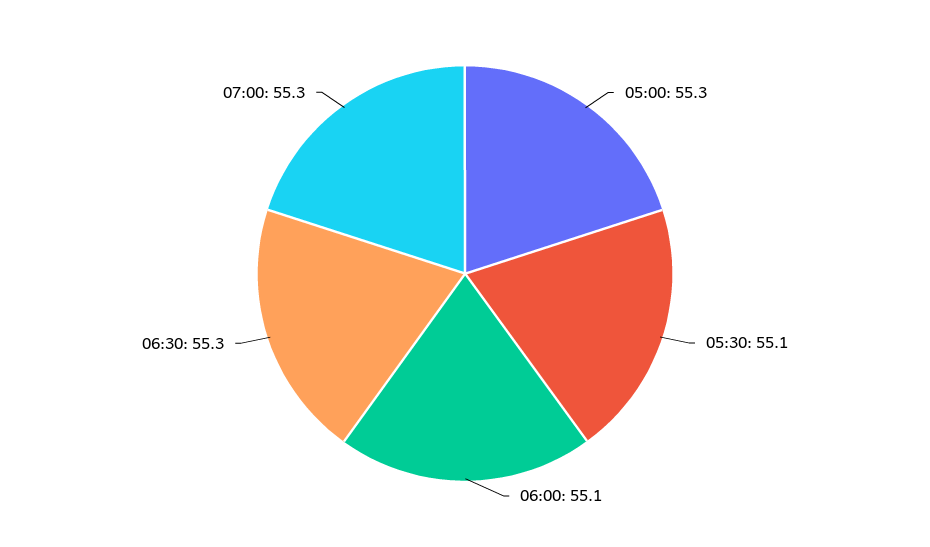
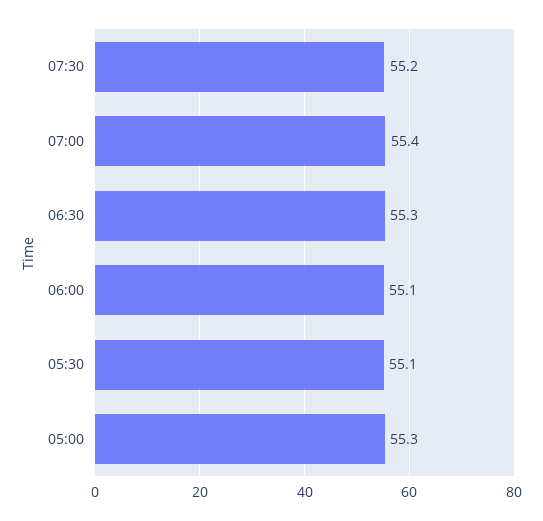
07:00: 55.3 -> 55.4
07:30: none -> 55.2

